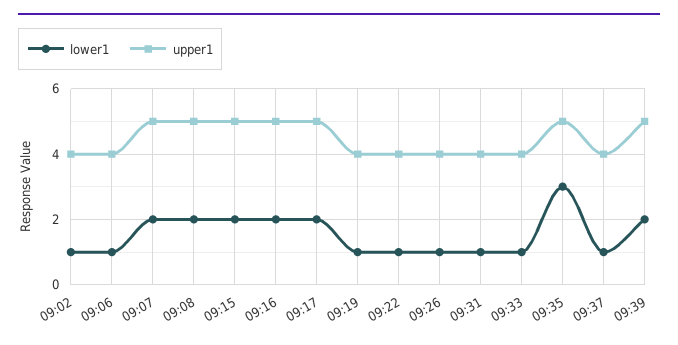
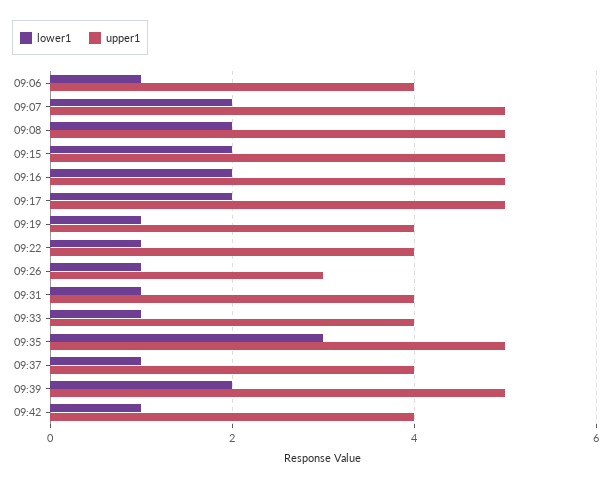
lower1, 09:02: 1 -> none
upper1, 09:02: 4 -> none
upper1, 09:26: 4 -> 3
lower1, 09:42: none -> 1
upper1, 09:42: none -> 4

